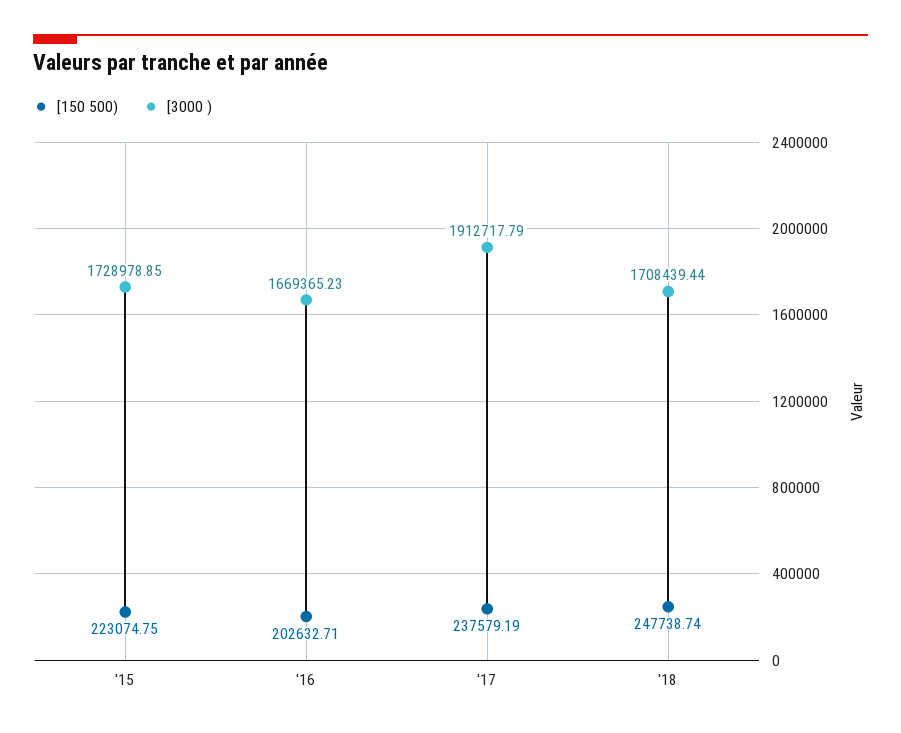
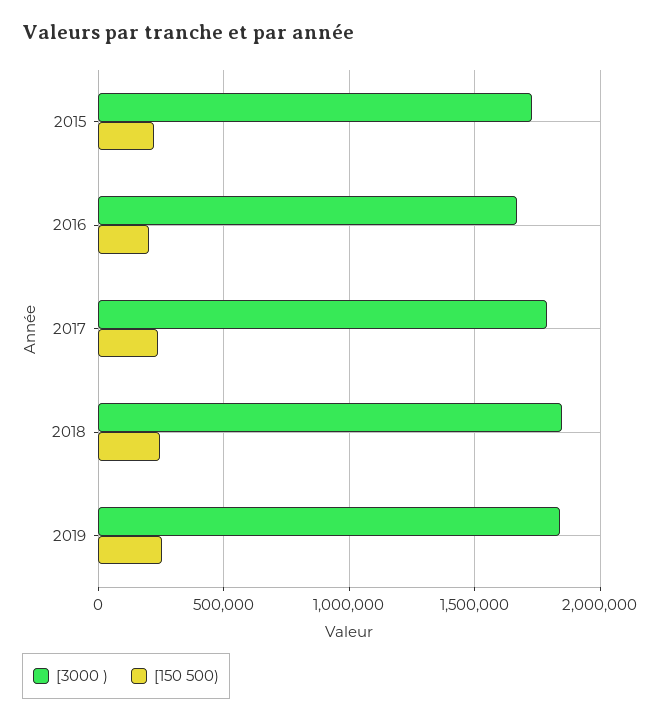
[3000 ), '17: 1912717.79 -> 1800000
[3000 ), '18: 1708439.44 -> 1850000
[3000 ), 2019: none -> 1850000
[150 500), 2019: none -> 250000

